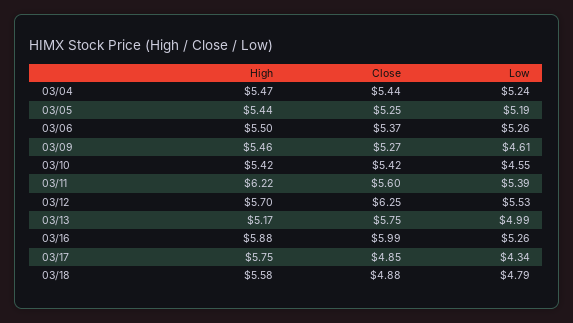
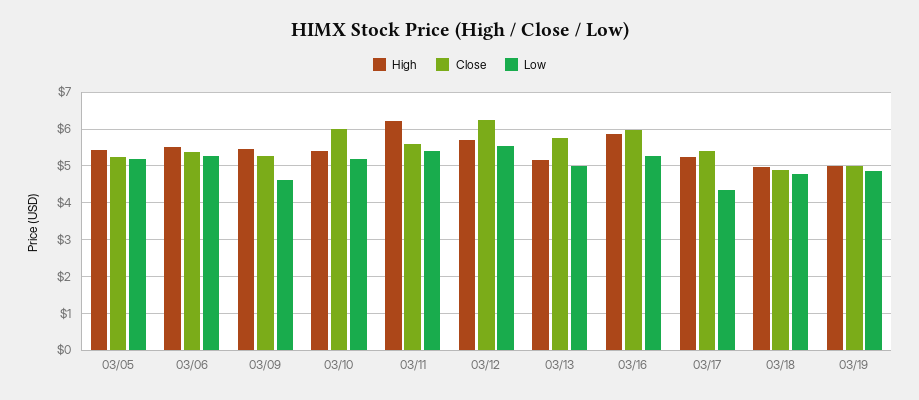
High, 03/04: 5.47 -> none
Close, 03/04: 5.44 -> none
Low, 03/04: 5.24 -> none
Close, 03/10: 5.42 -> 6
Low, 03/10: 4.55 -> 5.2
High, 03/17: 5.75 -> 5.2
Close, 03/17: 4.85 -> 5.4
High, 03/18: 5.58 -> 5
High, 03/19: none -> 5
Close, 03/19: none -> 5
Low, 03/19: none -> 4.8

